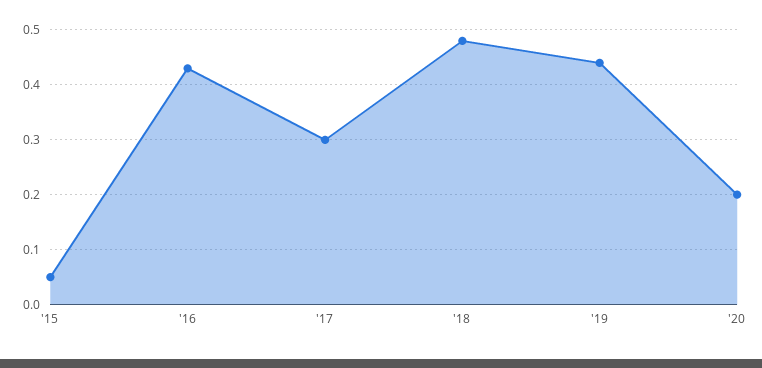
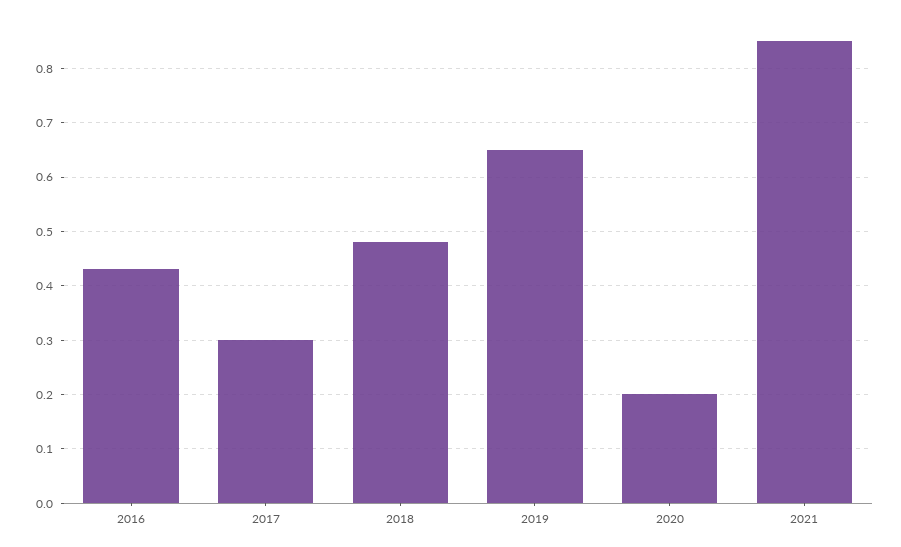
'15: 0.05 -> none
'19: 0.45 -> 0.65
2021: none -> 0.85

